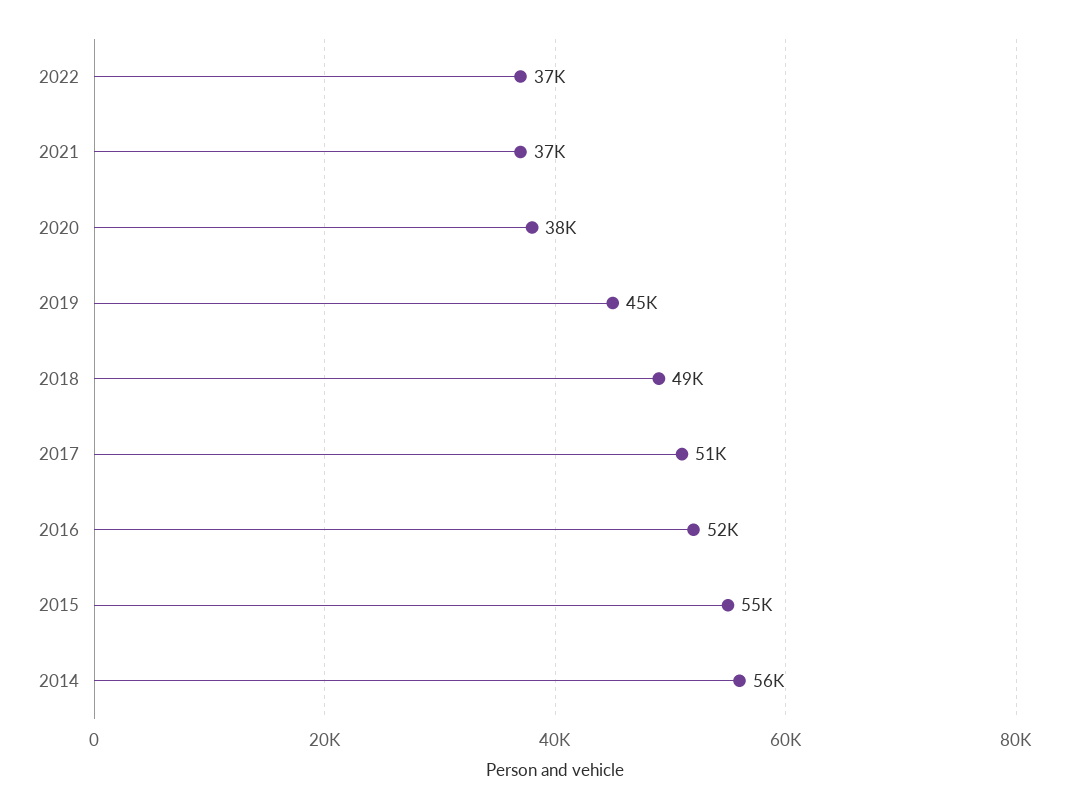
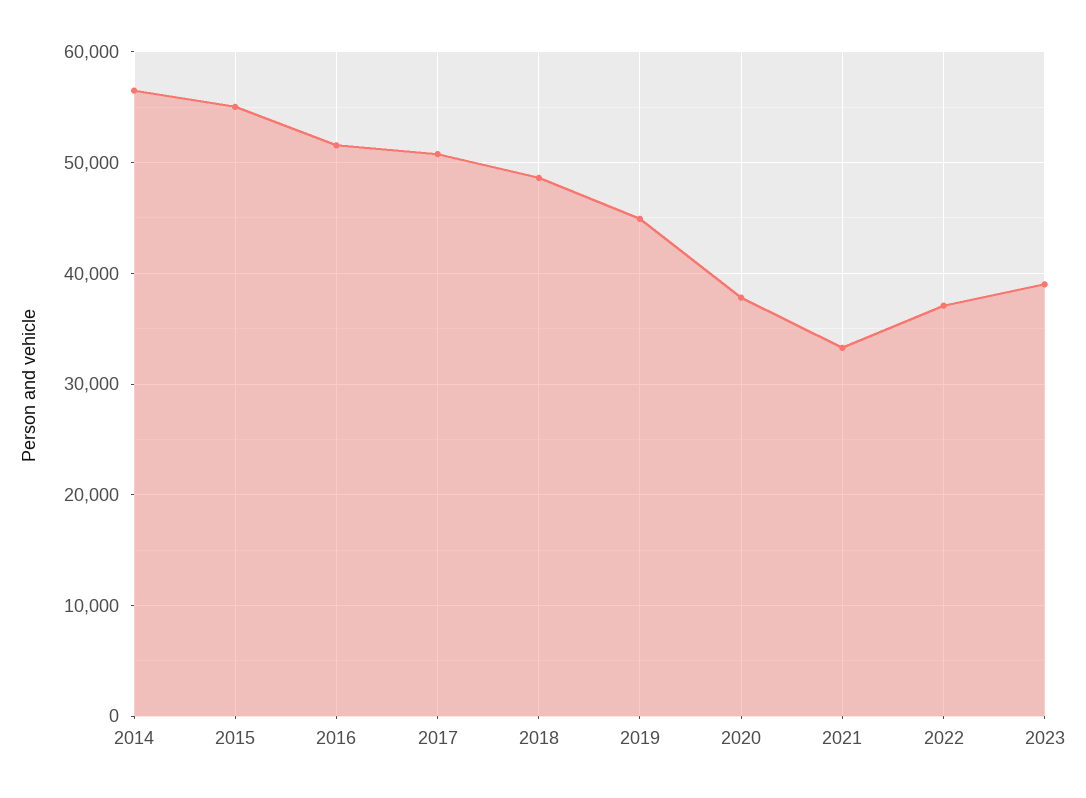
2021: 37000 -> 33000
2023: none -> 39000

